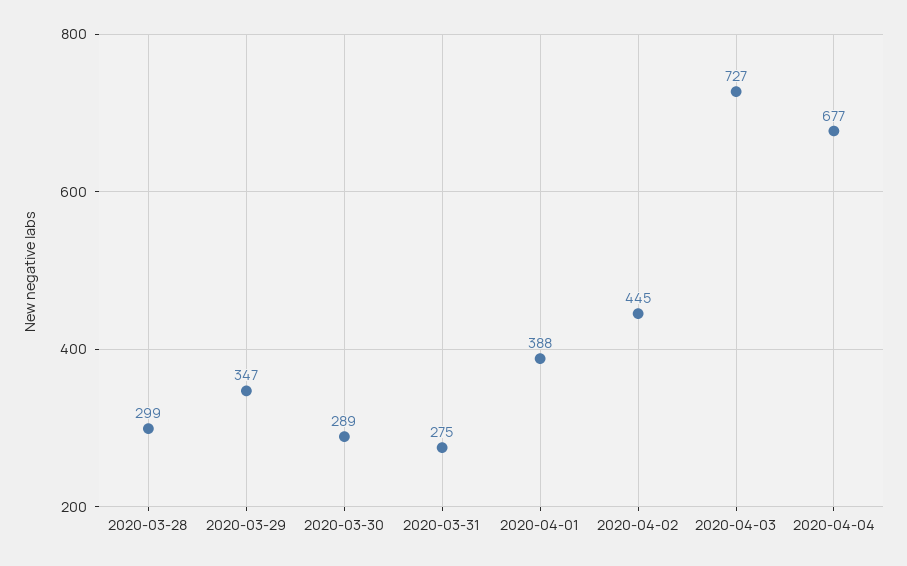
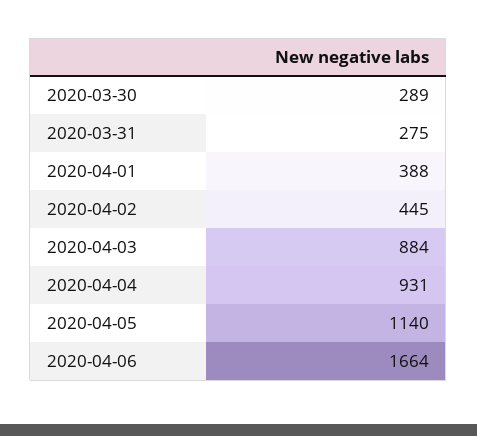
2020-03-28: 299 -> none
2020-03-29: 347 -> none
2020-04-03: 727 -> 884
2020-04-04: 677 -> 931
2020-04-05: none -> 1140
2020-04-06: none -> 1664

